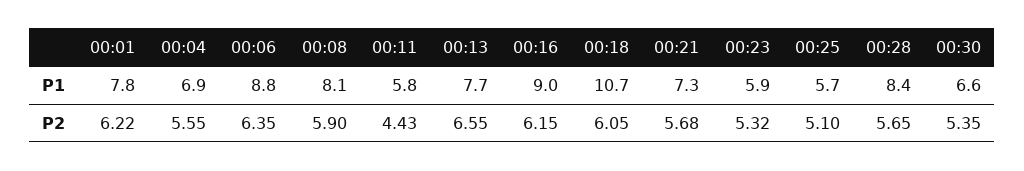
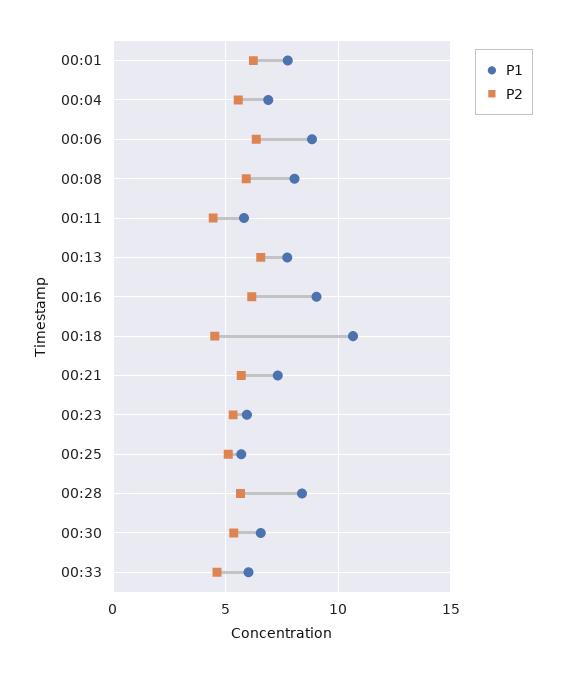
P2, 00:18: 6.05 -> 4.5
P1, 00:33: none -> 6
P2, 00:33: none -> 4.5

